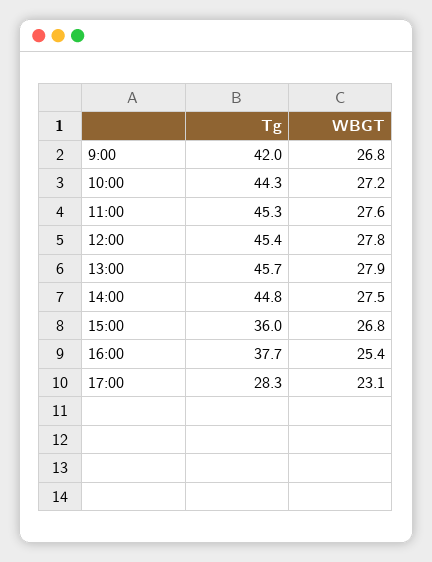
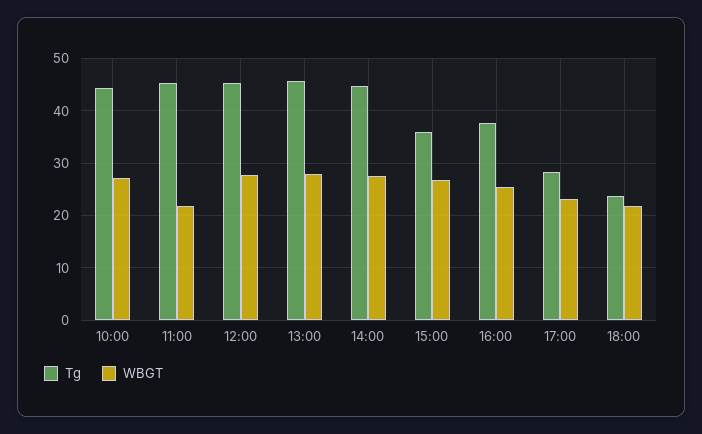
Tg, 9:00: 42 -> none
WBGT, 9:00: 26.8 -> none
WBGT, 11:00: 27.6 -> 22
Tg, 18:00: none -> 24
WBGT, 18:00: none -> 22

